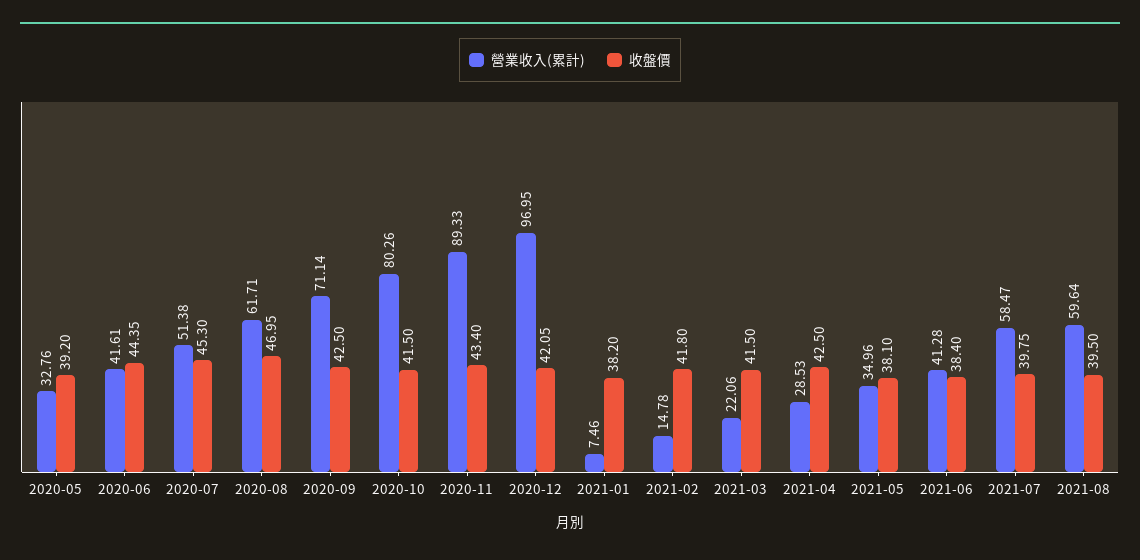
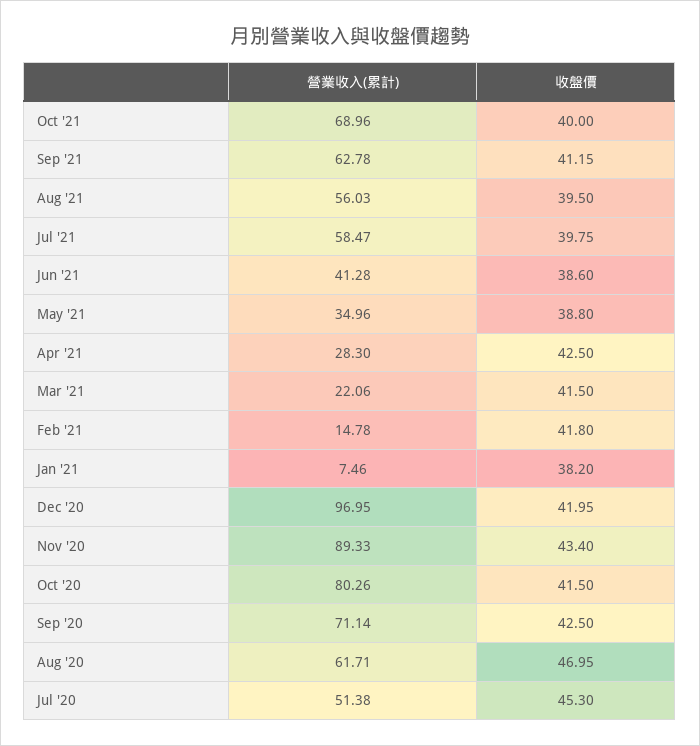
營業收入(累計), 2020-05: 32.76 -> none
收盤價, 2020-05: 39.2 -> none
營業收入(累計), 2020-06: 41.61 -> none
收盤價, 2020-06: 44.35 -> none
收盤價, 2020-12: 42.05 -> 41.95
營業收入(累計), 2021-04: 28.53 -> 28.3
收盤價, 2021-05: 38.1 -> 38.8
收盤價, 2021-06: 38.4 -> 38.6
營業收入(累計), 2021-08: 59.64 -> 56.03
營業收入(累計), Oct '21: none -> 68.96
收盤價, Oct '21: none -> 40
營業收入(累計), Sep '21: none -> 62.78
收盤價, Sep '21: none -> 41.15

